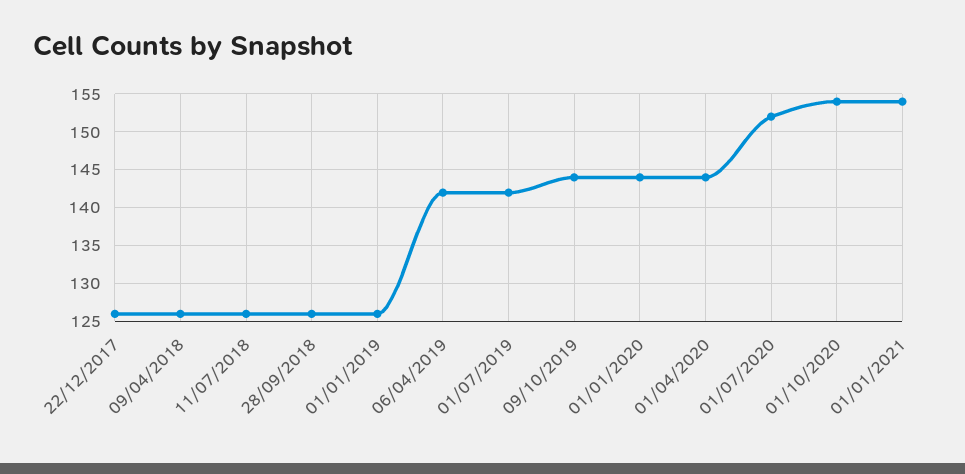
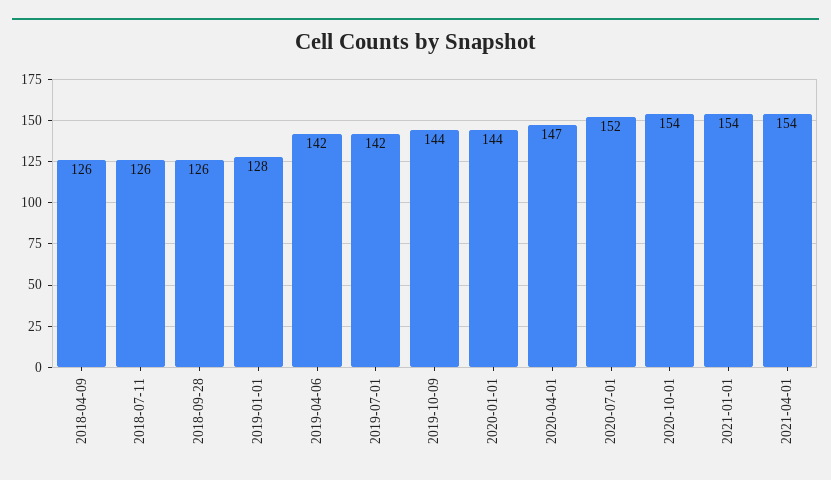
22/12/2017: 126 -> none
01/01/2019: 126 -> 128
01/04/2020: 144 -> 147
2021-04-01: none -> 154

